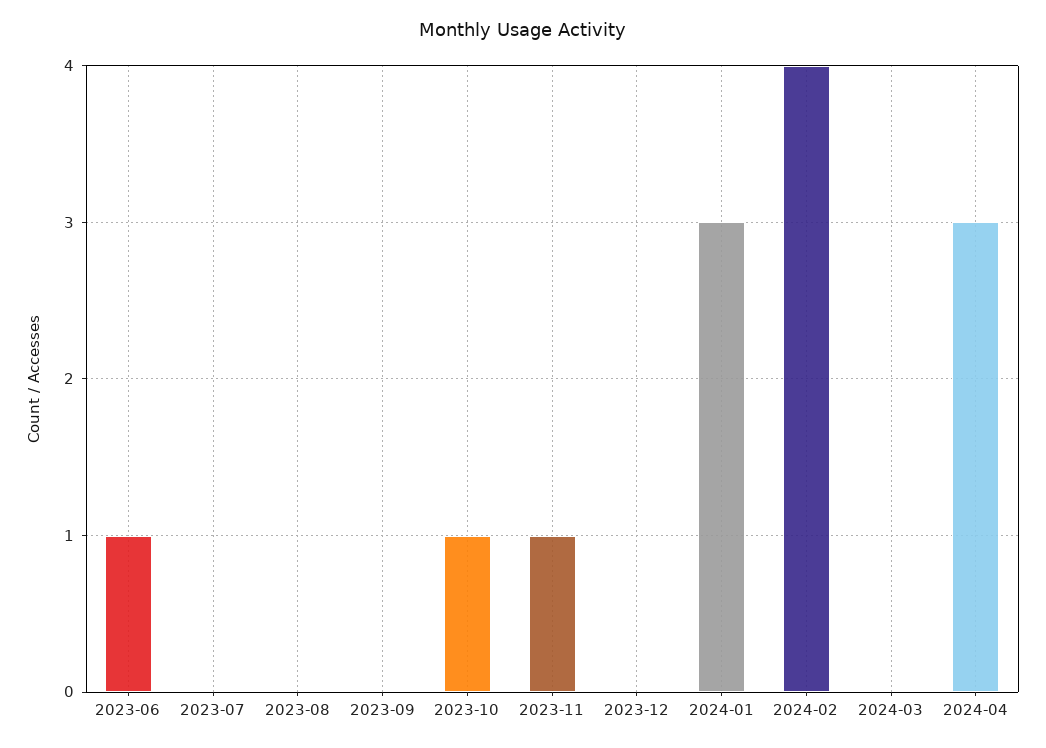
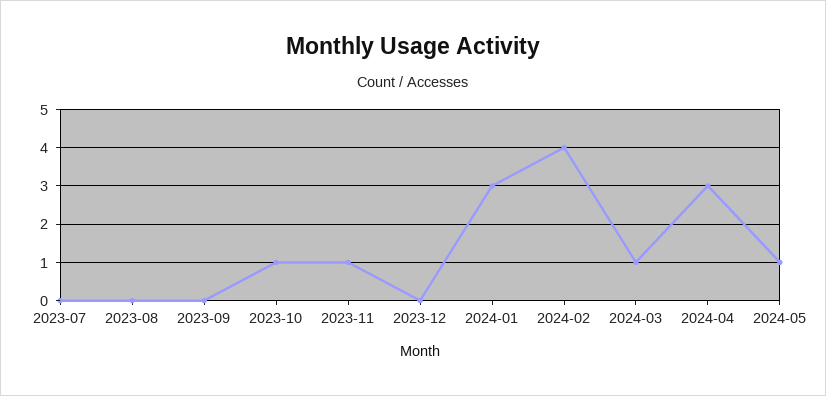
2023-06: 1 -> none
2024-03: 0 -> 1
2024-05: none -> 1

